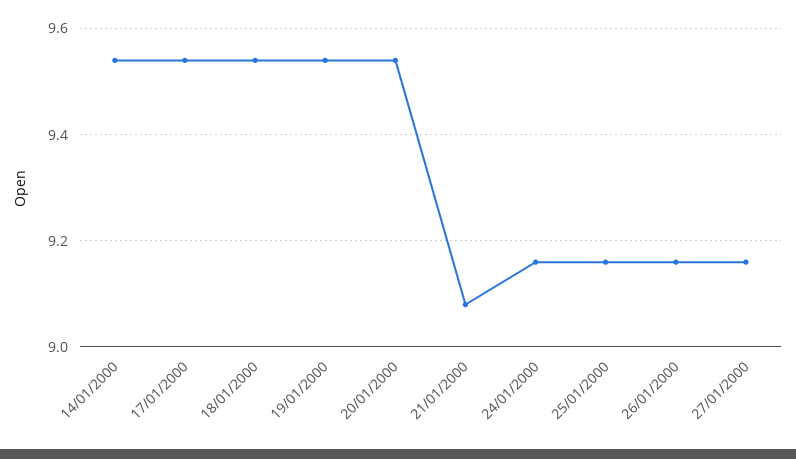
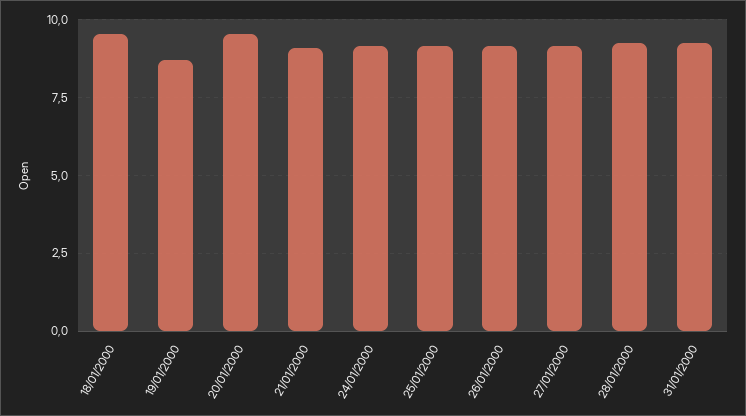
14/01/2000: 9.55 -> none
17/01/2000: 9.55 -> none
19/01/2000: 9.55 -> 8.75
28/01/2000: none -> 9.25
31/01/2000: none -> 9.25

